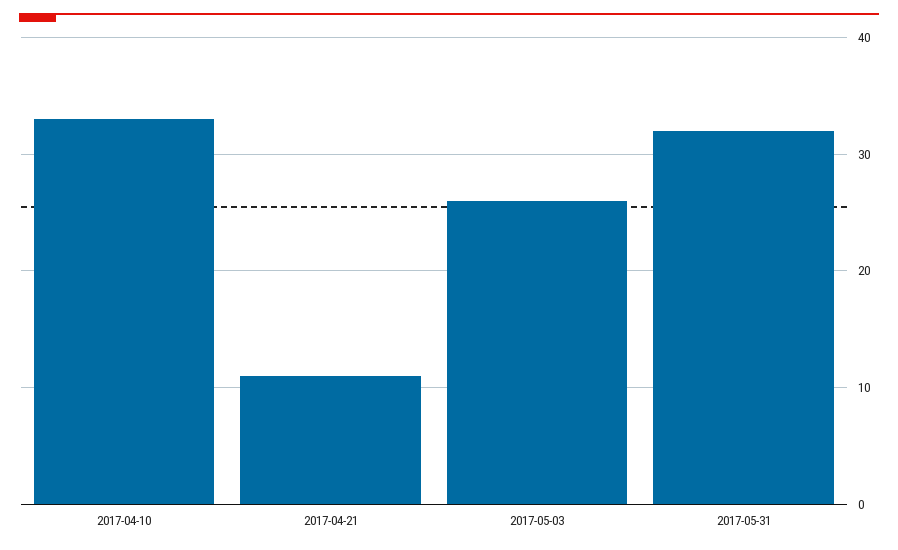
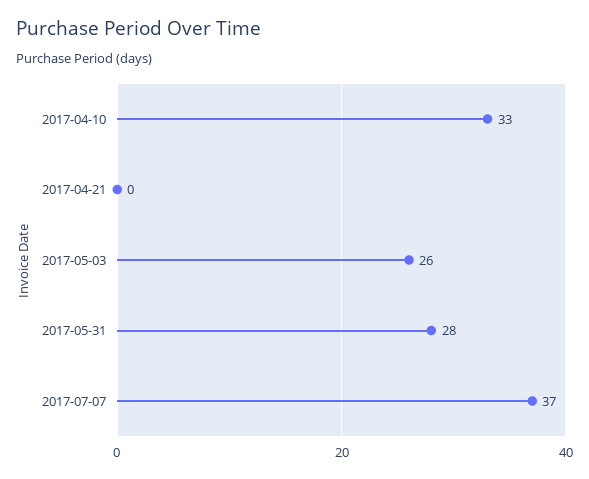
2017-04-21: 11 -> 0
2017-05-31: 32 -> 28
2017-07-07: none -> 37

